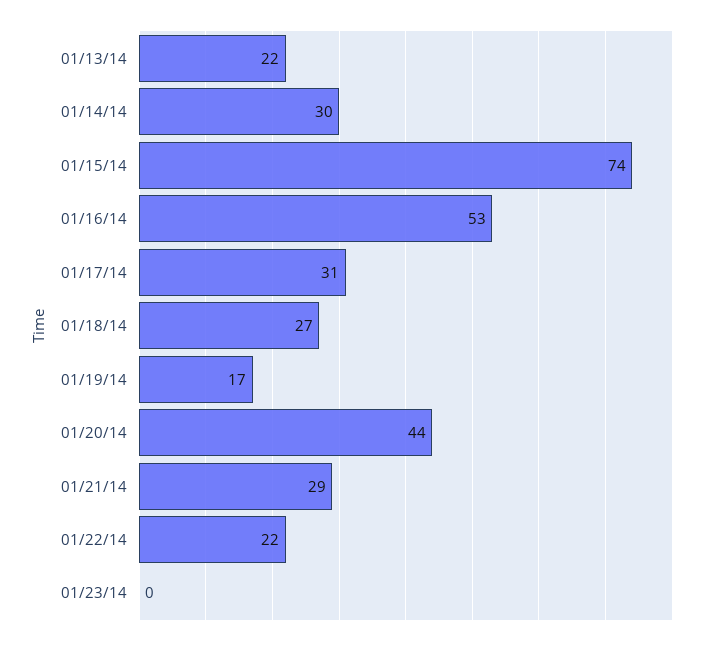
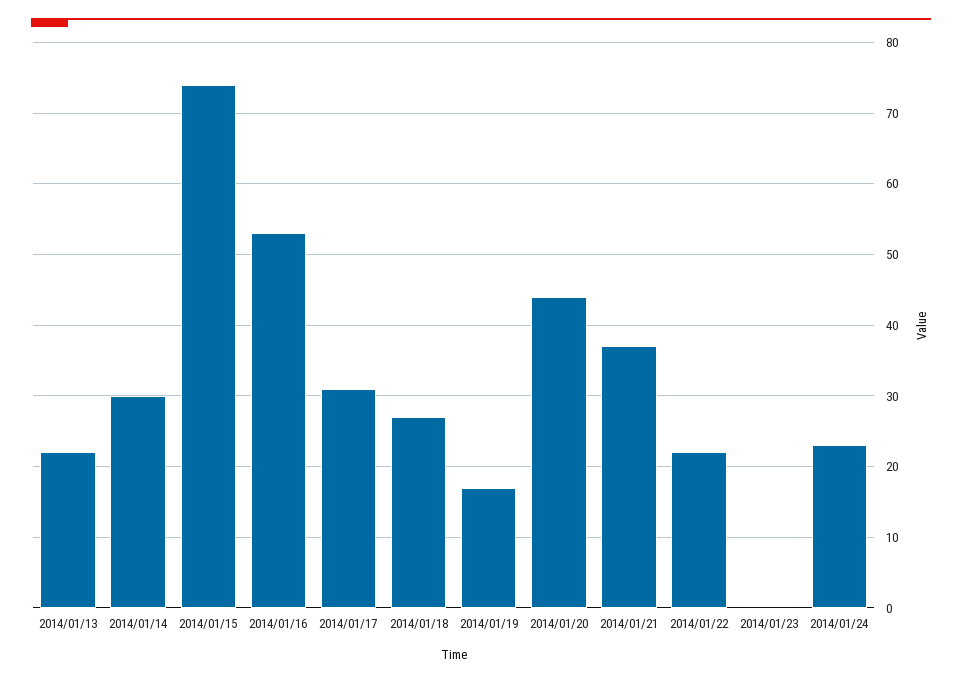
01/21/14: 29 -> 37
2014/01/24: none -> 23

